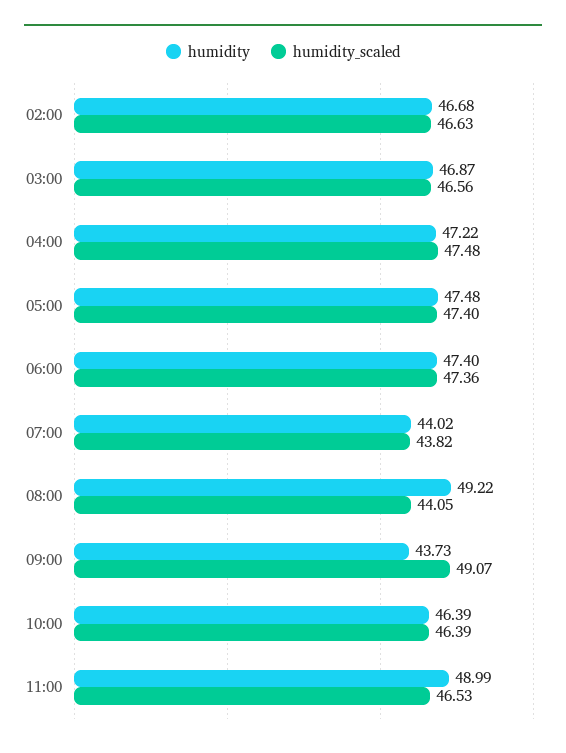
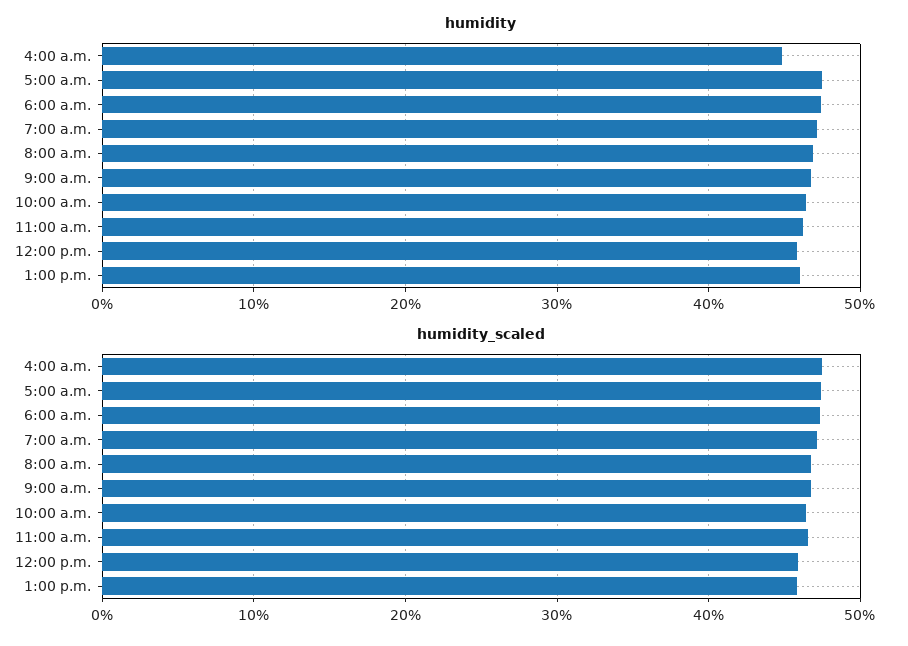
humidity, 02:00: 46.68 -> none
humidity_scaled, 02:00: 46.63 -> none
humidity, 03:00: 46.87 -> none
humidity_scaled, 03:00: 46.56 -> none
humidity, 04:00: 47.22 -> 45
humidity, 07:00: 44.02 -> 47
humidity_scaled, 07:00: 43.82 -> 47
humidity, 08:00: 49.22 -> 47
humidity_scaled, 08:00: 44.05 -> 47
humidity, 09:00: 43.73 -> 47
humidity_scaled, 09:00: 49.07 -> 47
humidity, 11:00: 48.99 -> 46
humidity, 12:00 p.m.: none -> 46
humidity, 1:00 p.m.: none -> 46
humidity_scaled, 12:00 p.m.: none -> 46
humidity_scaled, 1:00 p.m.: none -> 46

